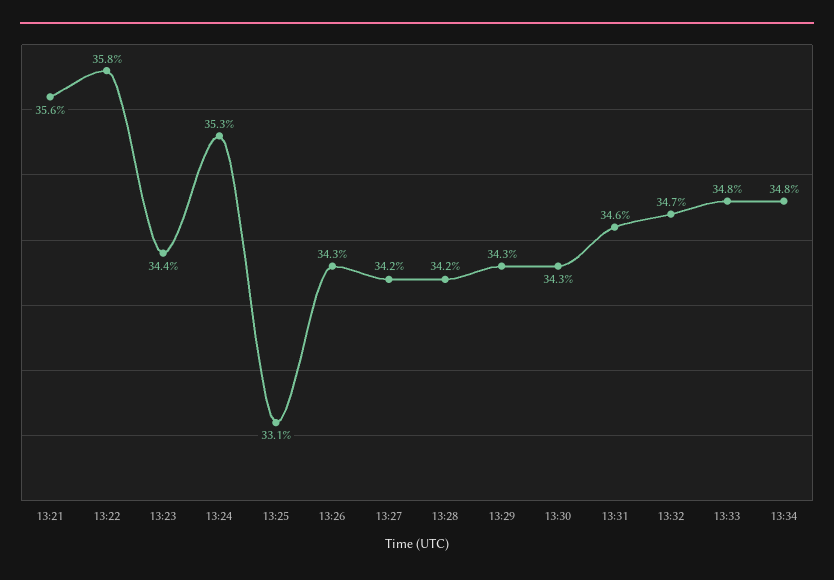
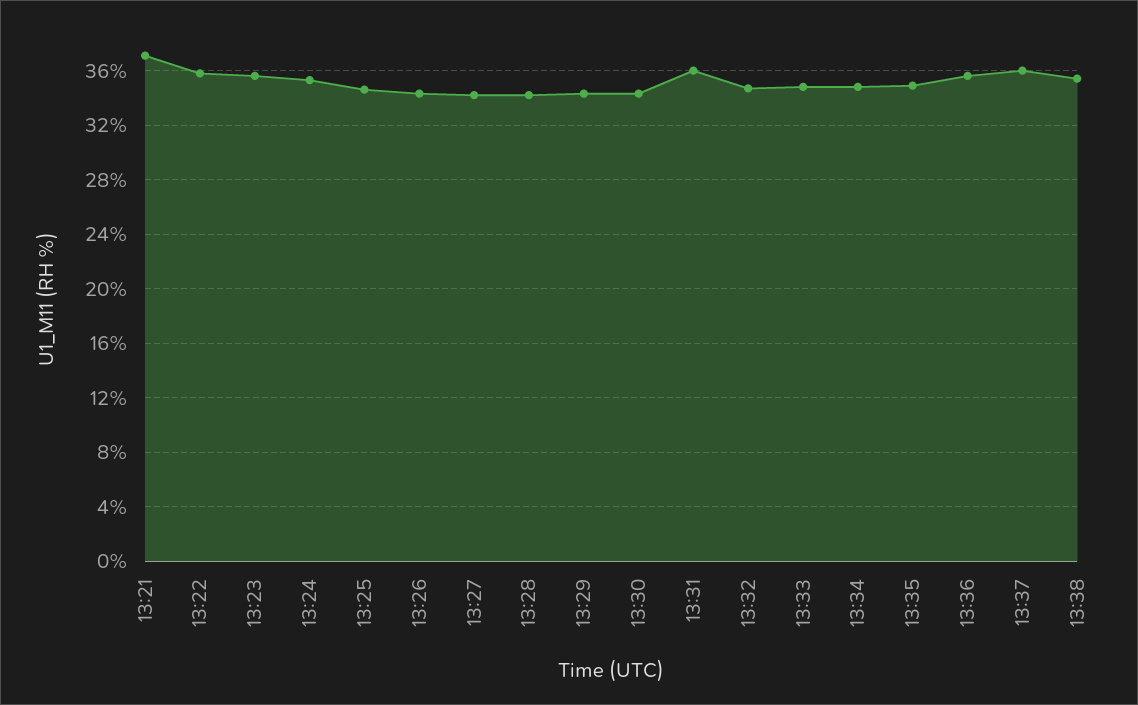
13:21: 35.6 -> 37
13:23: 34.4 -> 35.5
13:25: 33.1 -> 34.5
13:31: 34.6 -> 36
13:35: none -> 35
13:36: none -> 35.5
13:37: none -> 36
13:38: none -> 35.5

